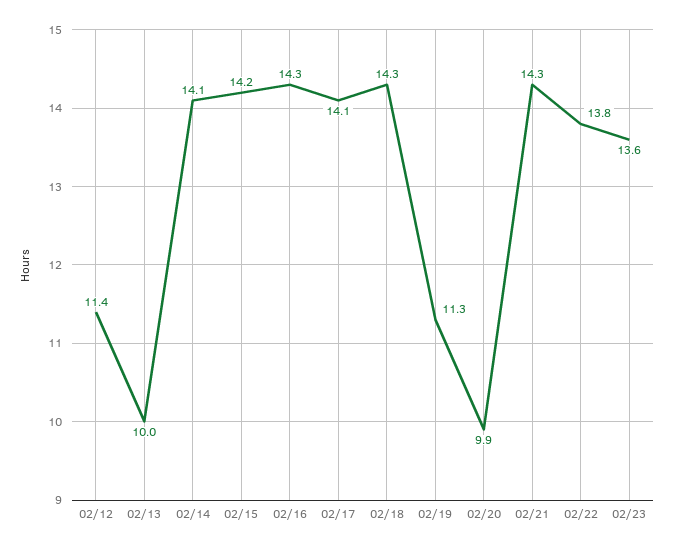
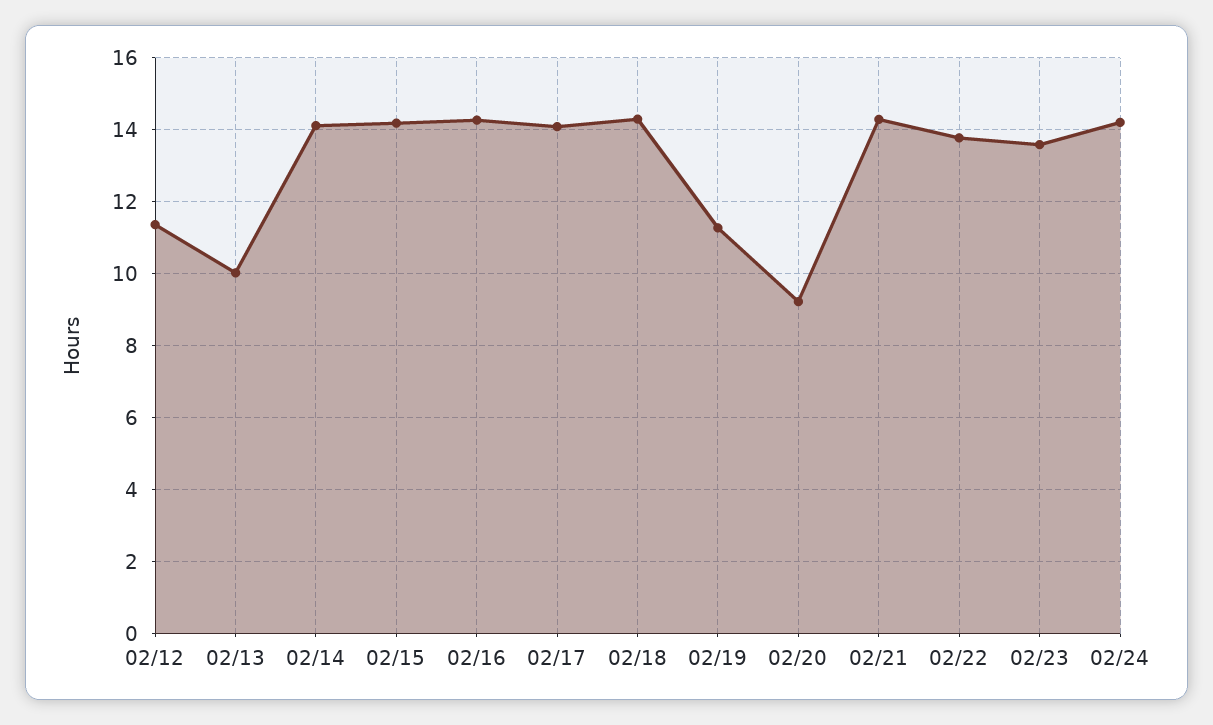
02/20: 9.9 -> 9.2
02/24: none -> 14.2

